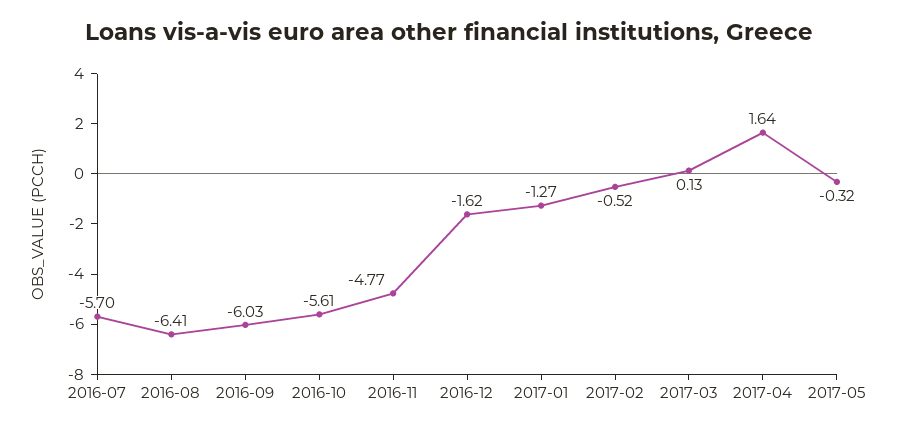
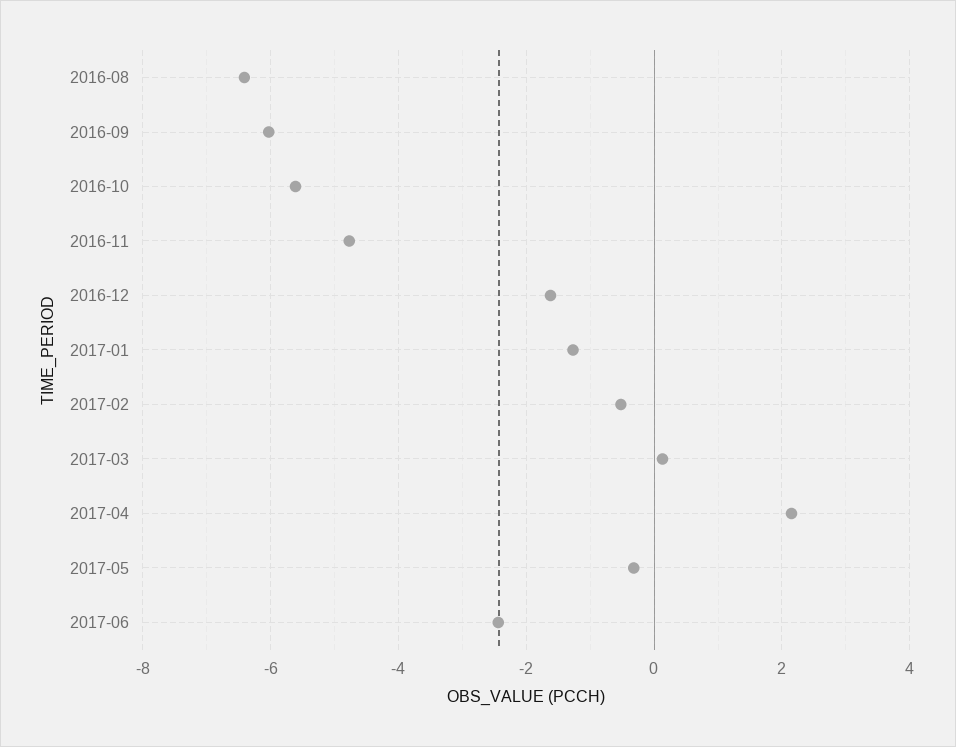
2016-07: -5.7 -> none
2017-04: 1.64 -> 2.2
2017-06: none -> -2.4

